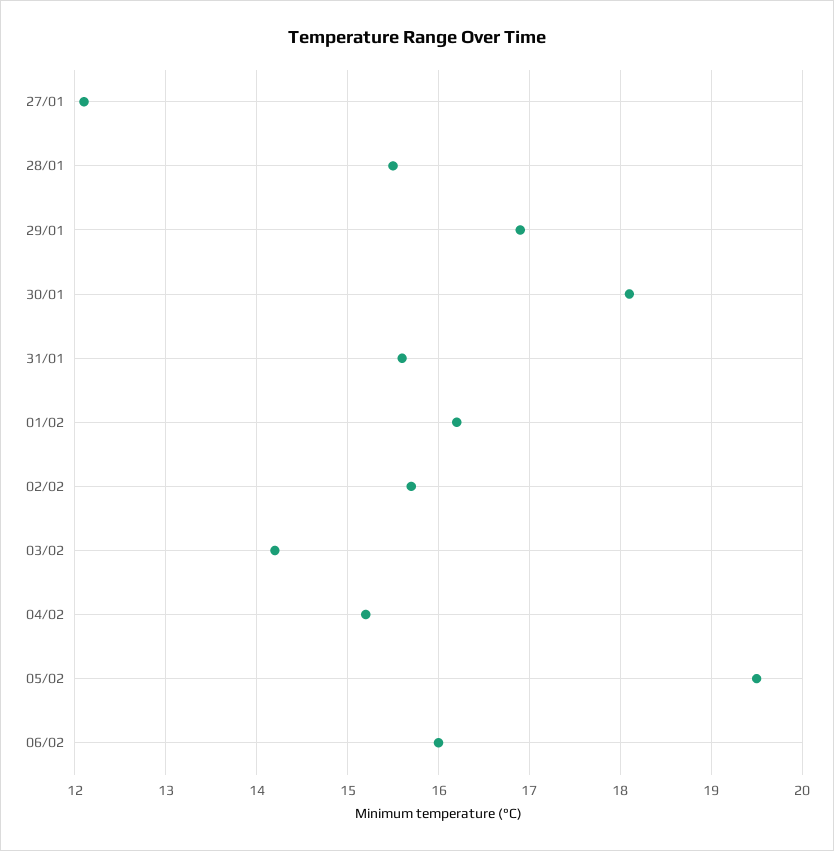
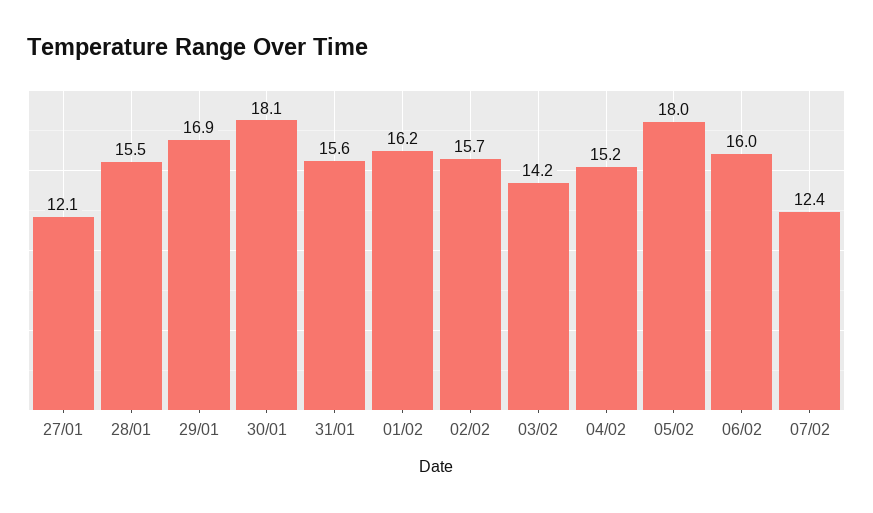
05/02: 19.5 -> 18
07/02: none -> 12.4

